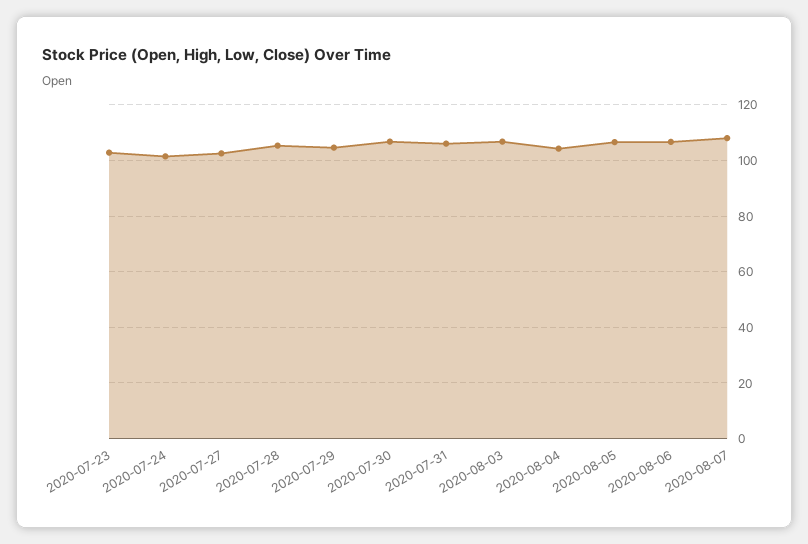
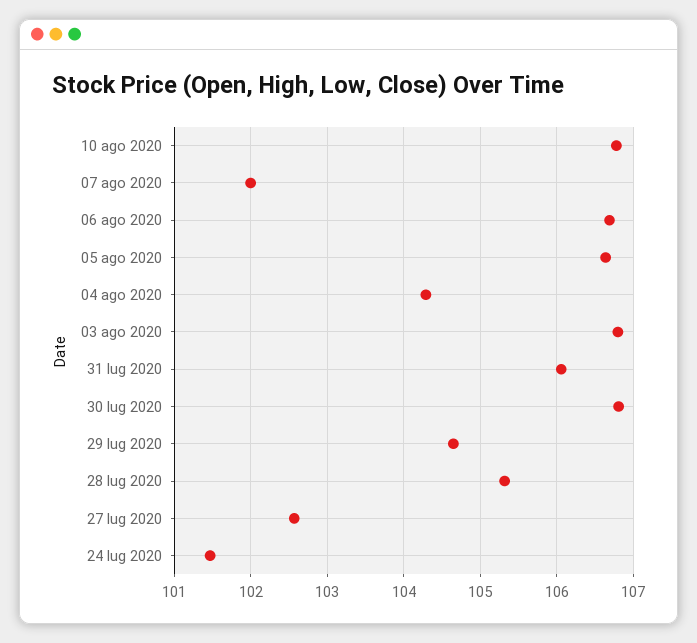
2020-07-23: 102.5 -> none
2020-08-07: 107.5 -> 102
10 ago 2020: none -> 106.8

